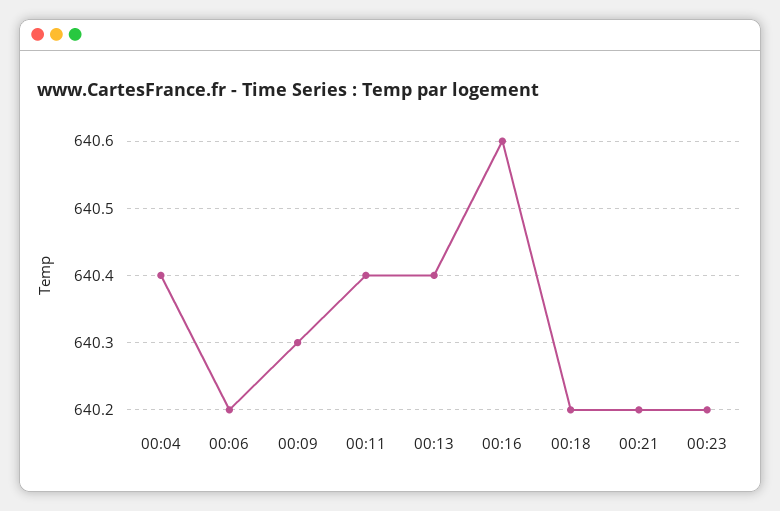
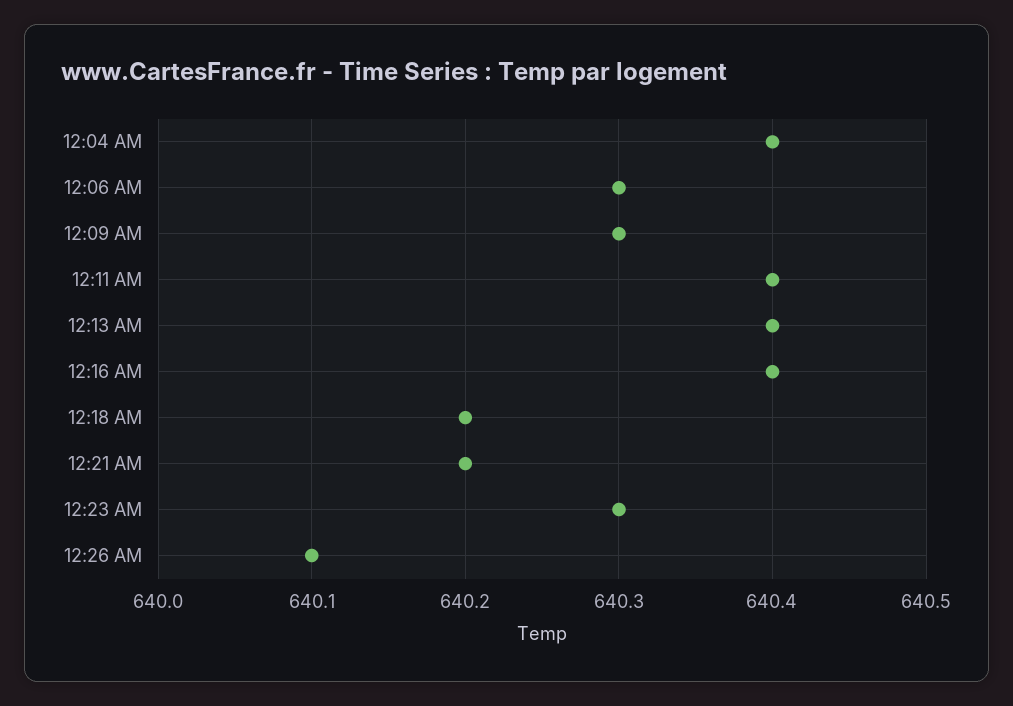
00:06: 640.2 -> 640.3
00:16: 640.6 -> 640.4
00:23: 640.2 -> 640.3
12:26 AM: none -> 640.1

